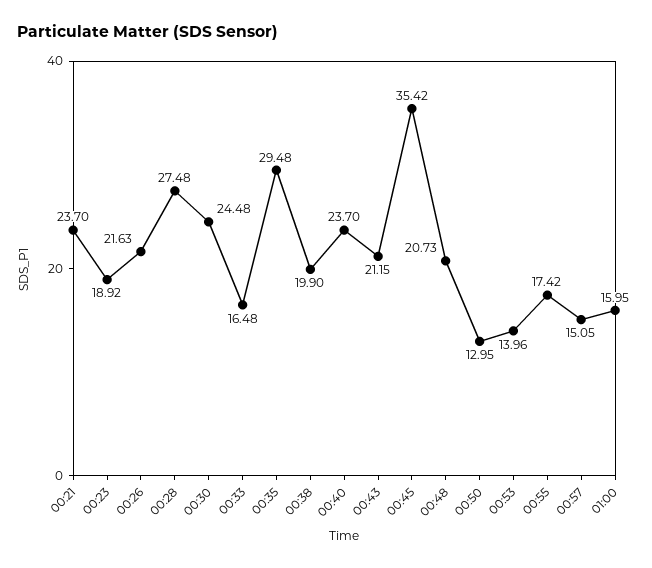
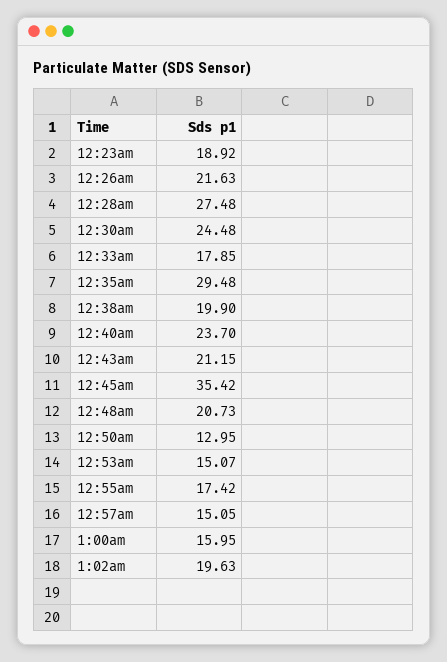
00:21: 23.7 -> none
00:33: 16.48 -> 17.85
00:53: 13.96 -> 15.07
1:02am: none -> 19.63

